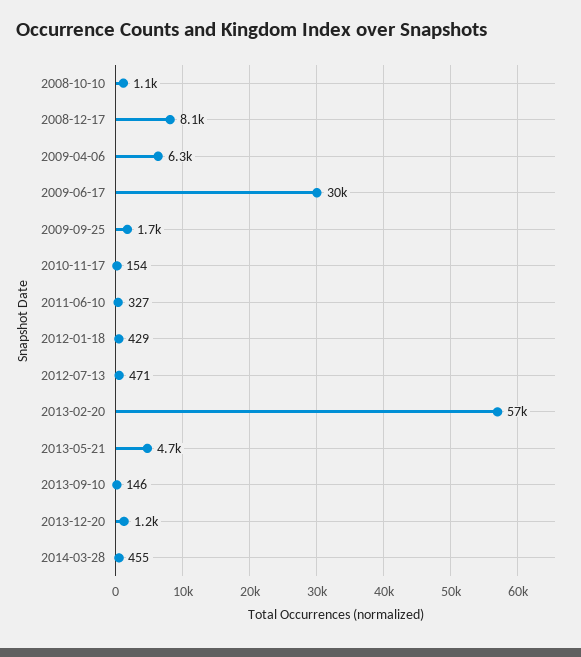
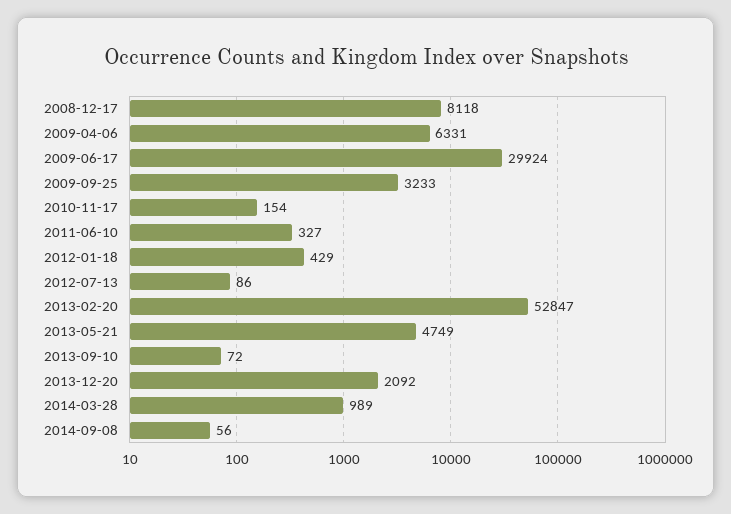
2008-10-10: 1100 -> none
2009-09-25: 1700 -> 3233
2012-07-13: 471 -> 86
2013-02-20: 57000 -> 52847
2013-09-10: 146 -> 72
2013-12-20: 1200 -> 2092
2014-03-28: 455 -> 989
2014-09-08: none -> 56

